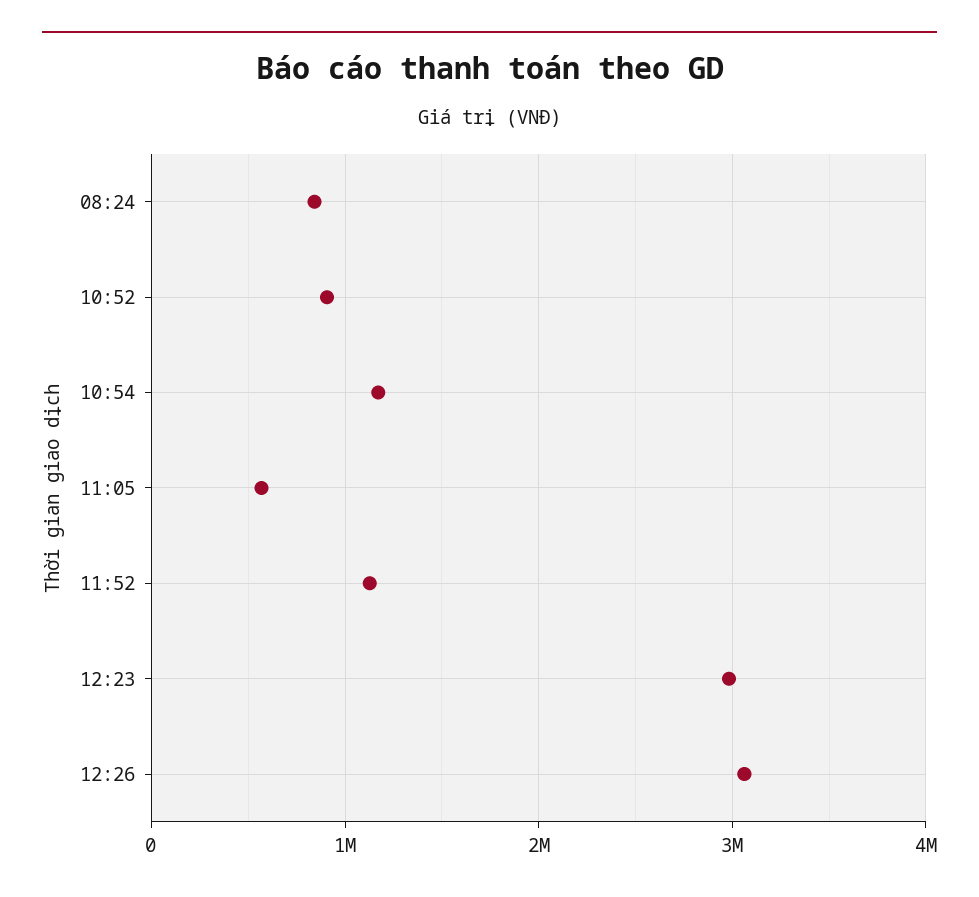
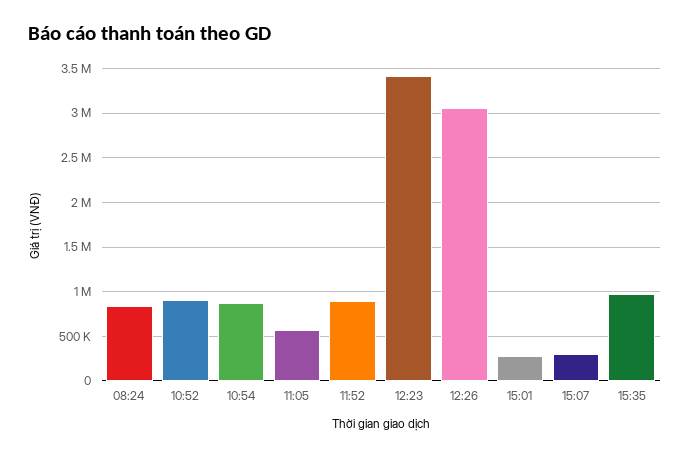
10:54: 1200000 -> 900000
11:52: 1100000 -> 900000
12:23: 3000000 -> 3400000
15:01: none -> 300000
15:07: none -> 300000
15:35: none -> 1000000

